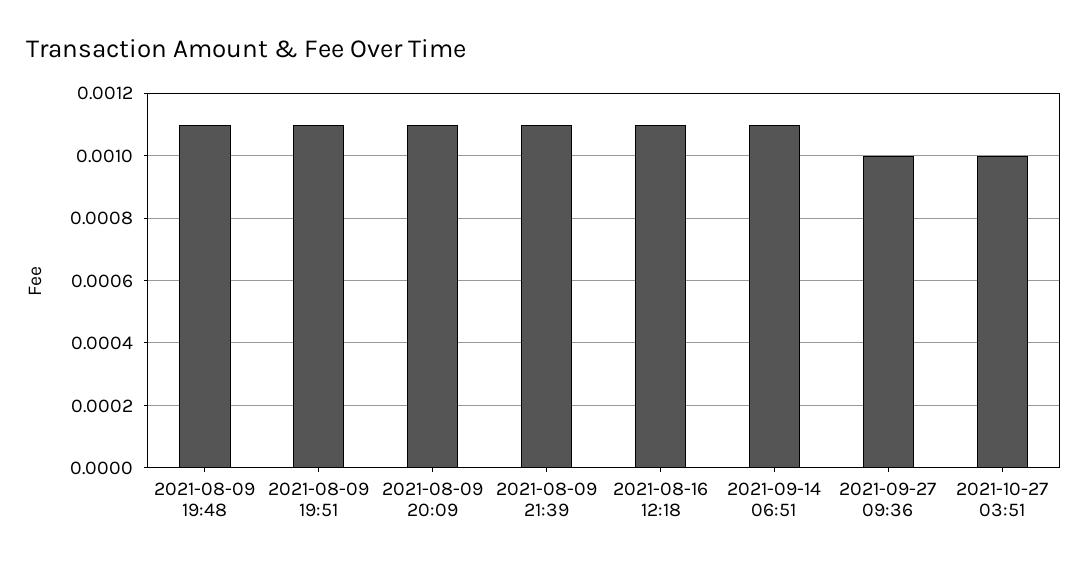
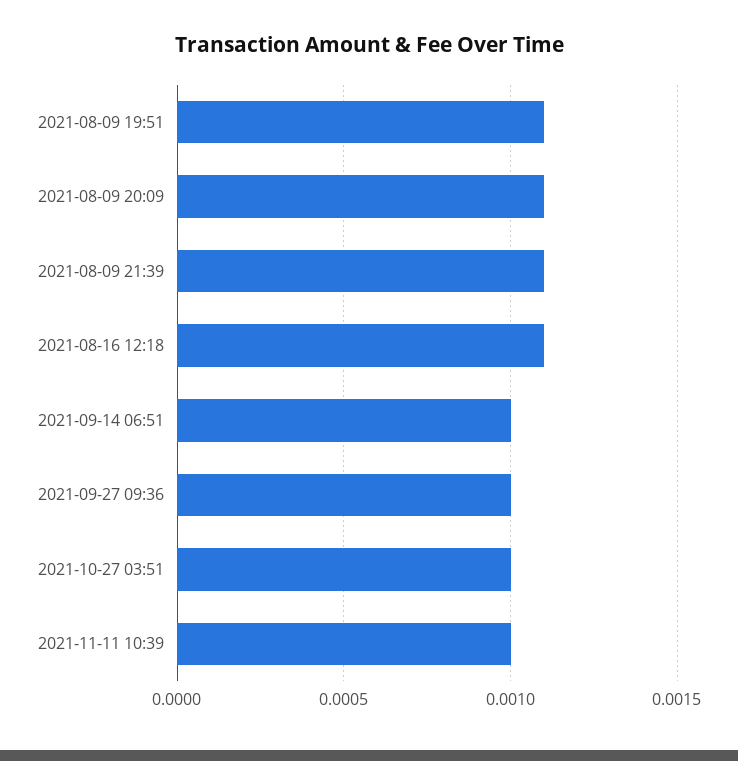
2021-08-09 19:48: 0.0011 -> none
2021-09-14 06:51: 0.0011 -> 0.001
2021-11-11 10:39: none -> 0.001

